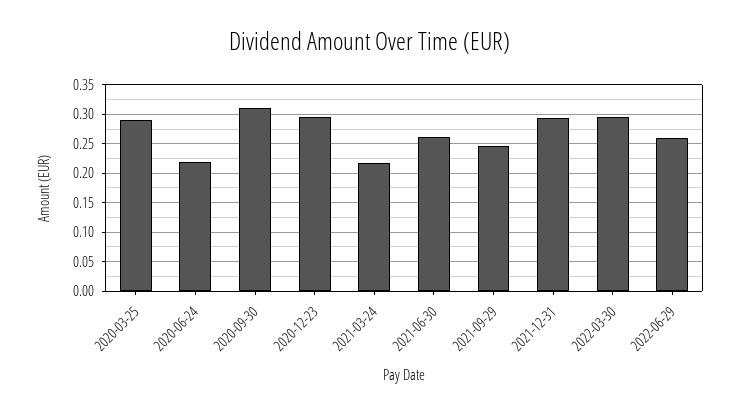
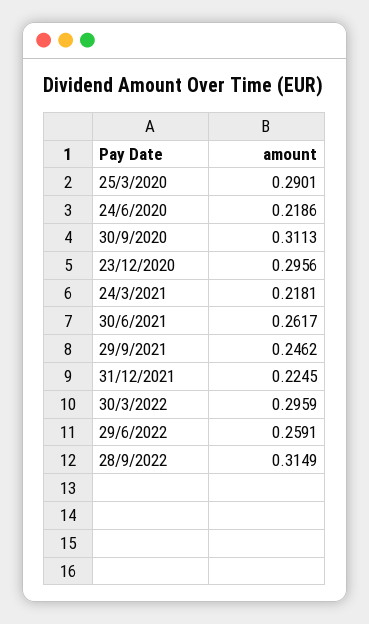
2021-12-31: 0.3 -> 0.2245
28/9/2022: none -> 0.3149

